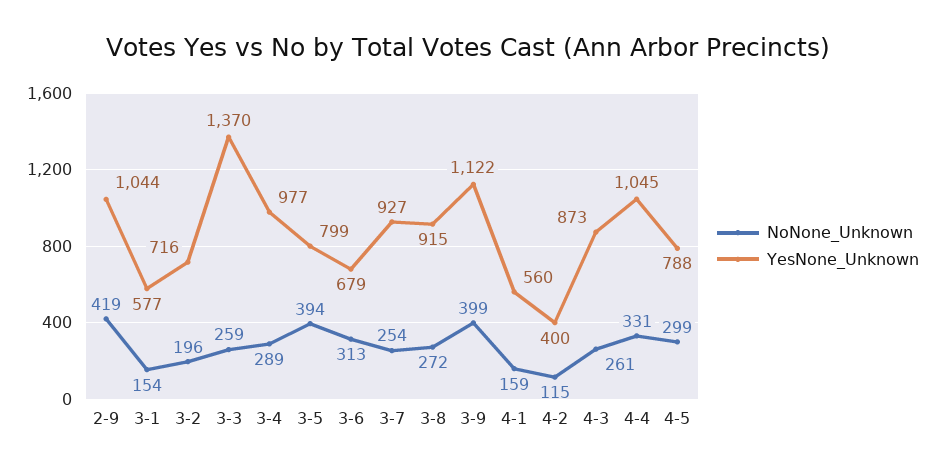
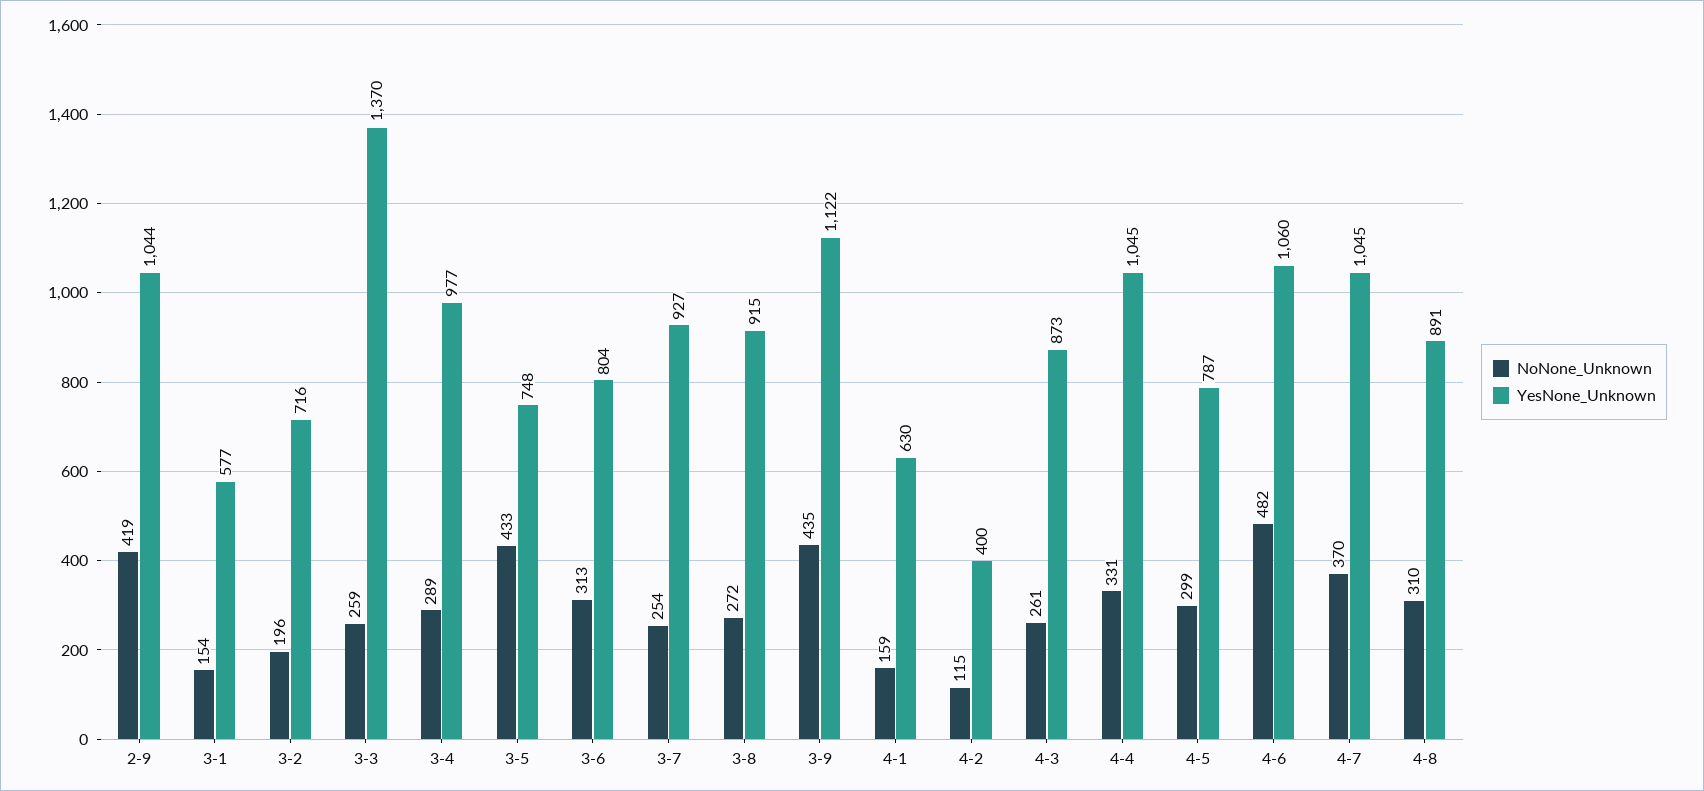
NoNone_Unknown, 3-5: 394 -> 433
YesNone_Unknown, 3-5: 799 -> 748
YesNone_Unknown, 3-6: 679 -> 804
NoNone_Unknown, 3-9: 399 -> 435
YesNone_Unknown, 4-1: 560 -> 630
YesNone_Unknown, 4-5: 788 -> 787
NoNone_Unknown, 4-6: none -> 482
YesNone_Unknown, 4-6: none -> 1060
NoNone_Unknown, 4-7: none -> 370
YesNone_Unknown, 4-7: none -> 1045
NoNone_Unknown, 4-8: none -> 310
YesNone_Unknown, 4-8: none -> 891

